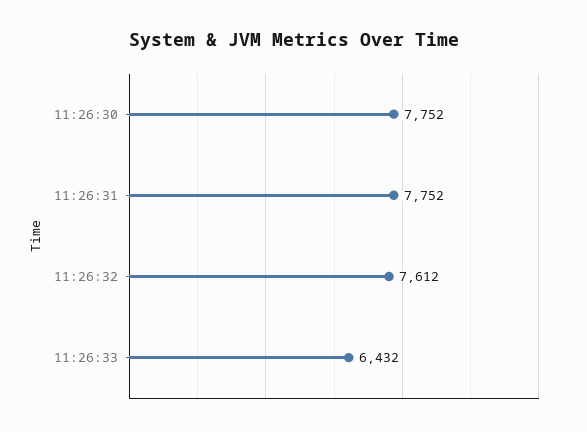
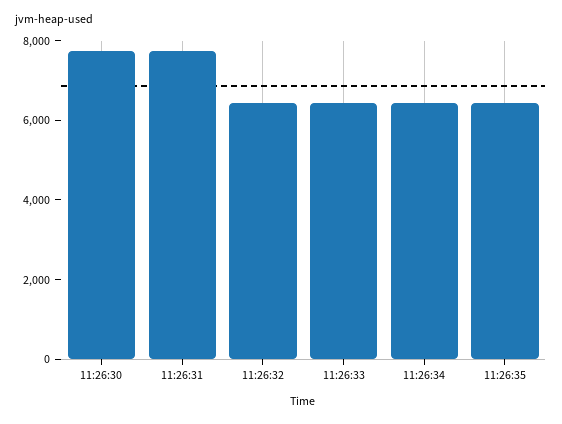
11:26:32: 7612 -> 6500
11:26:34: none -> 6500
11:26:35: none -> 6500

